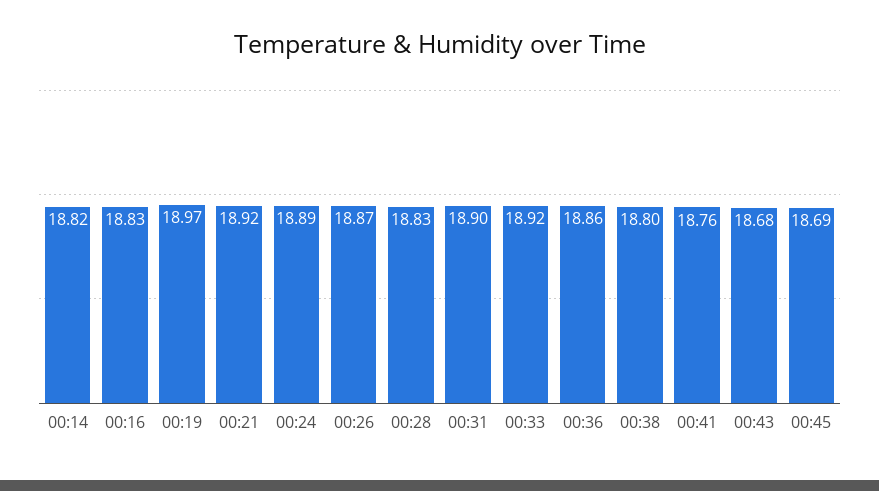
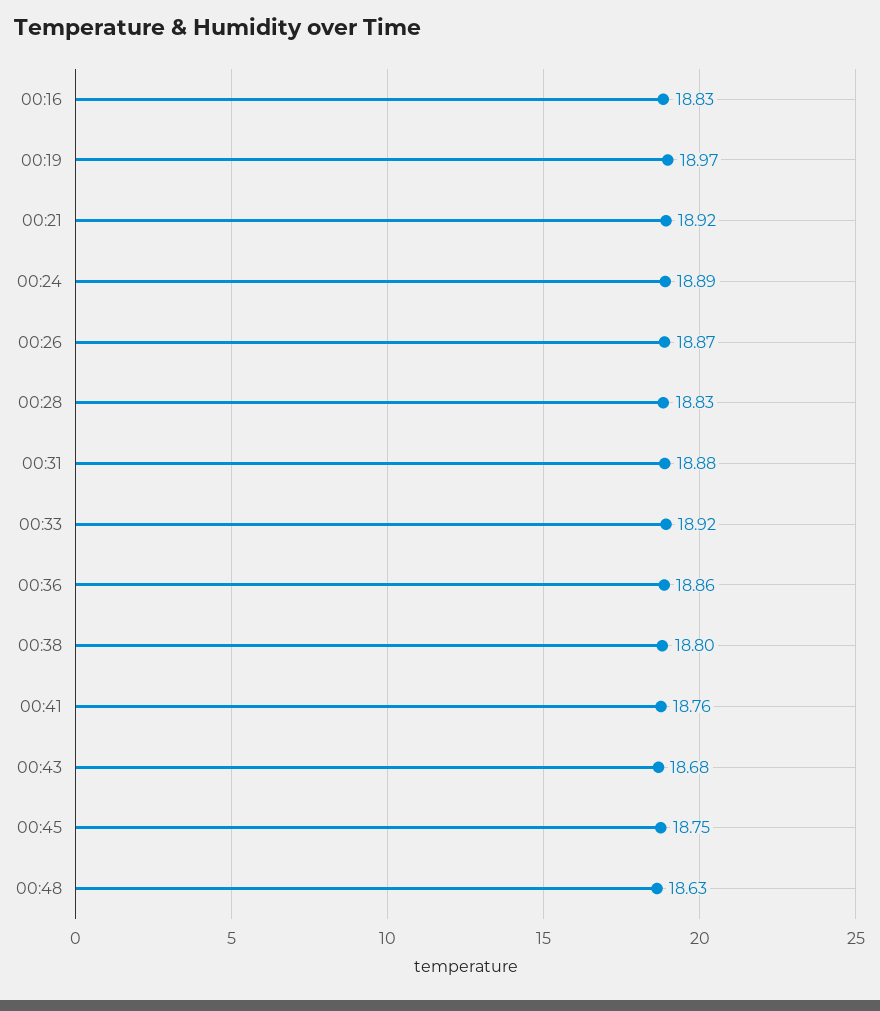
00:14: 18.82 -> none
00:31: 18.9 -> 18.88
00:45: 18.69 -> 18.75
00:48: none -> 18.63

